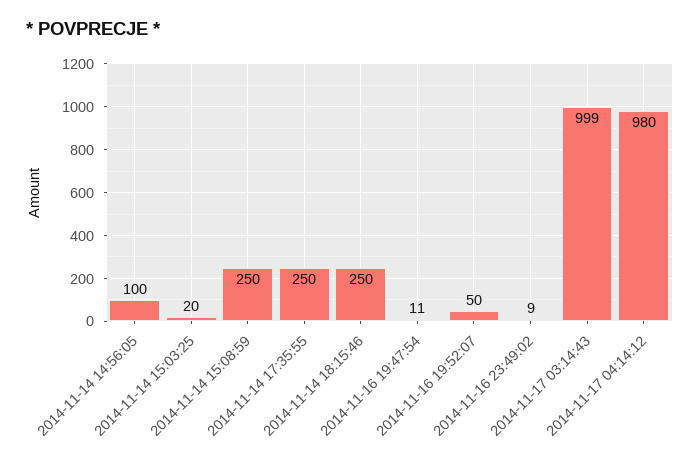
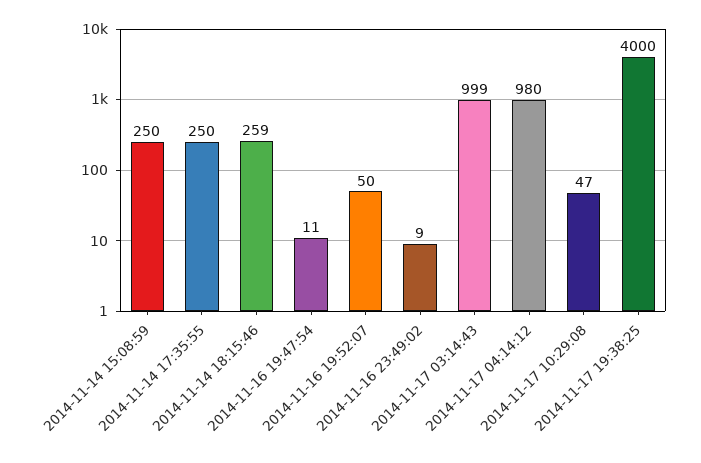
2014-11-14 14:56:05: 100 -> none
2014-11-14 15:03:25: 20 -> none
2014-11-14 18:15:46: 250 -> 259
2014-11-17 10:29:08: none -> 47
2014-11-17 19:38:25: none -> 4000

